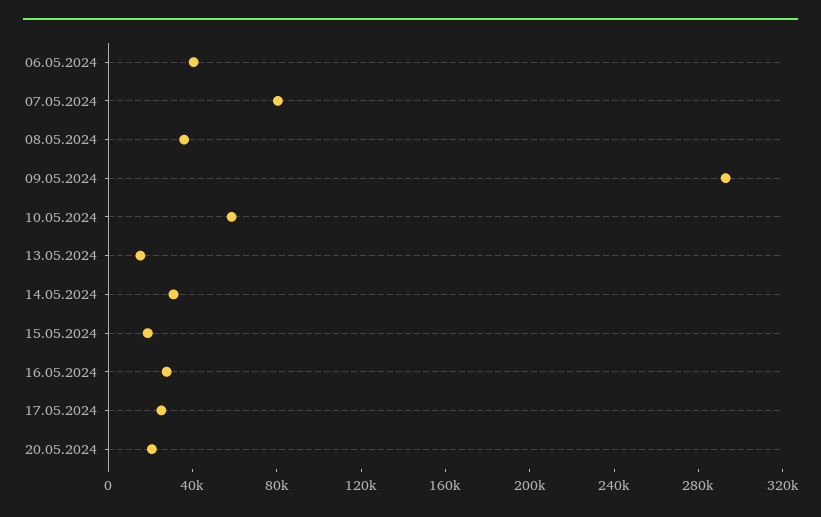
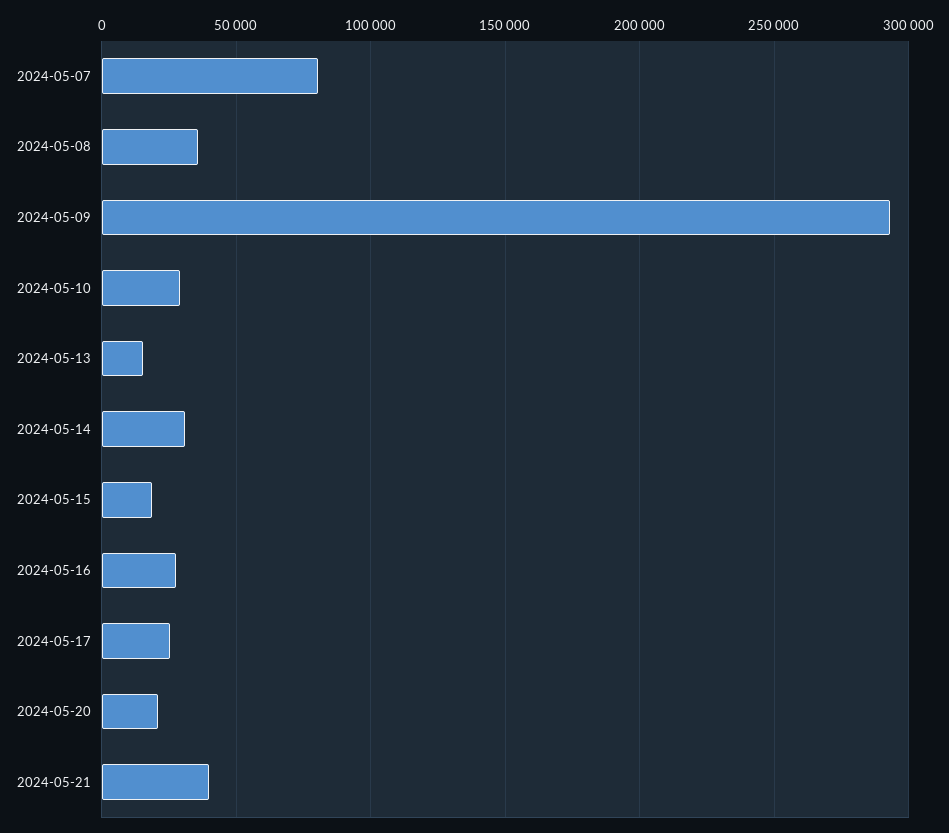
06.05.2024: 40000 -> none
10.05.2024: 60000 -> 30000
2024-05-21: none -> 40000

